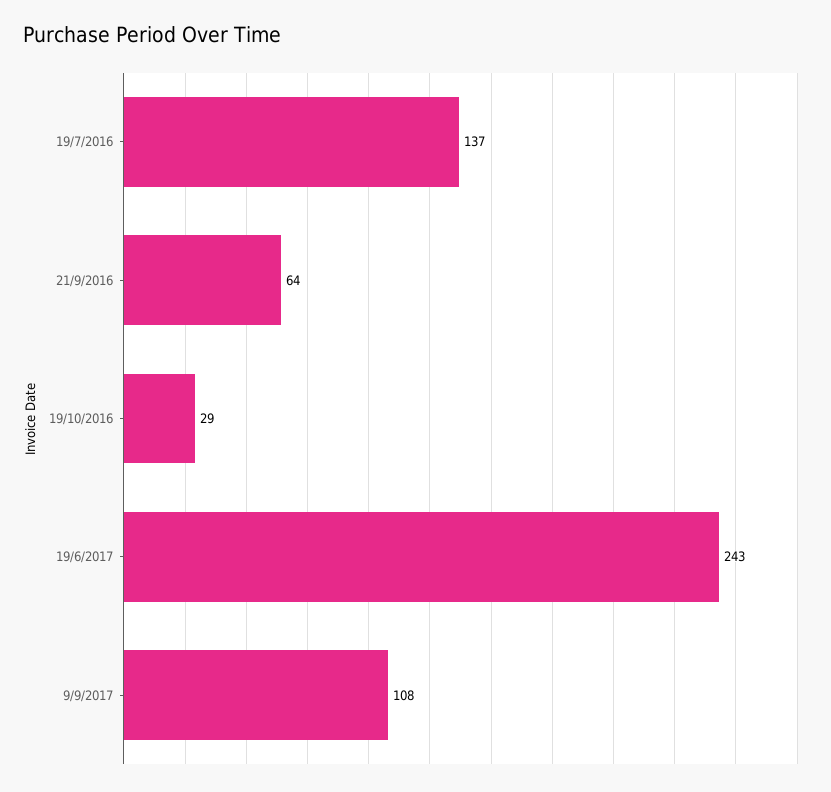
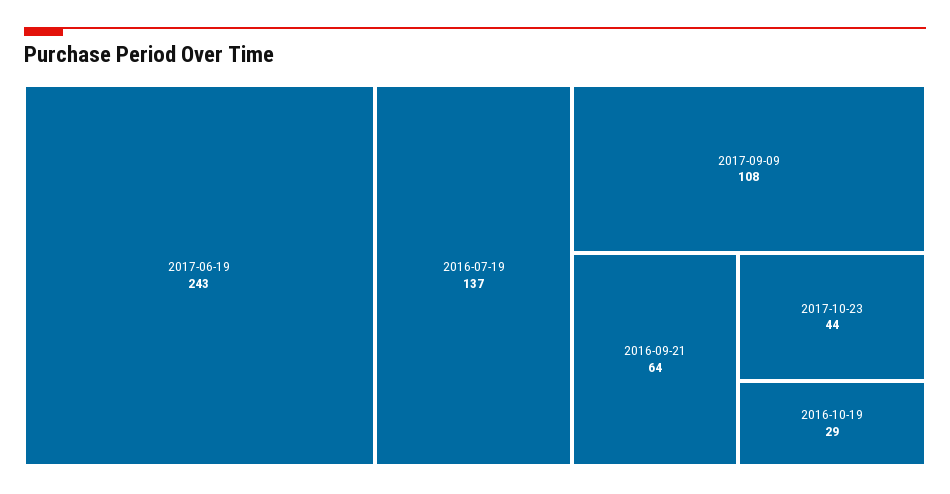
2017-10-23: none -> 44

